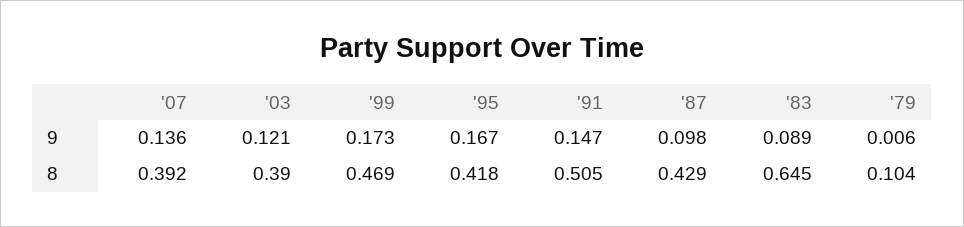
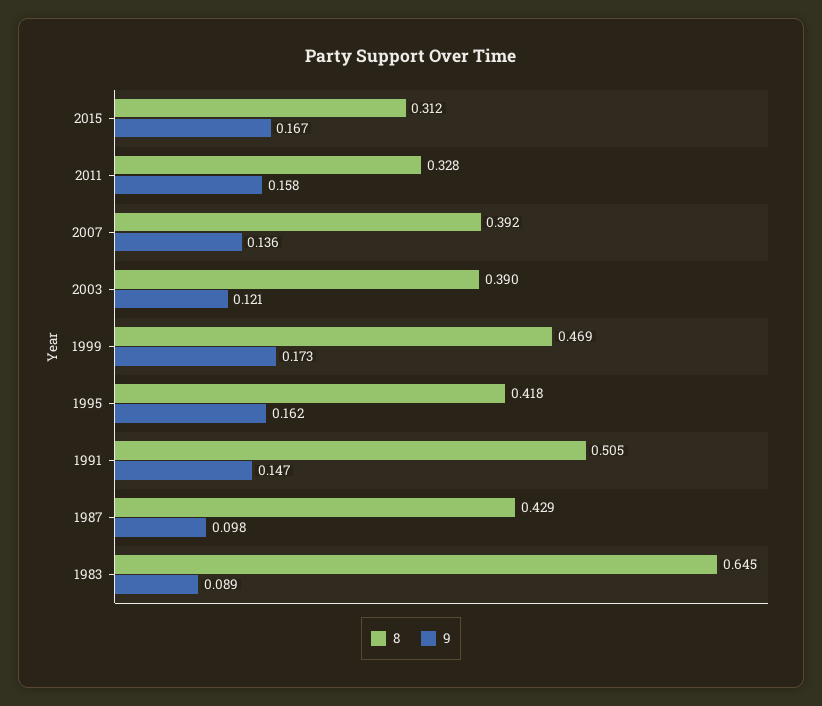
9, '95: 0.167 -> 0.162
9, '79: 0.006 -> none
8, '79: 0.104 -> none
8, 2015: none -> 0.312
9, 2015: none -> 0.167
8, 2011: none -> 0.328
9, 2011: none -> 0.158

